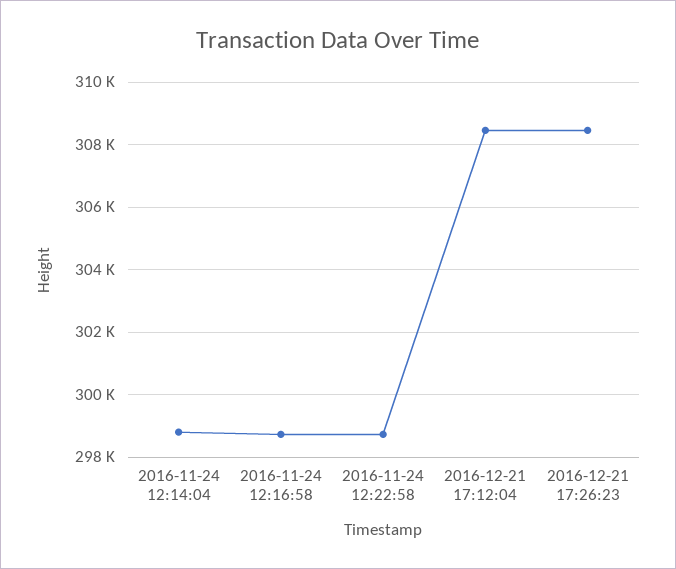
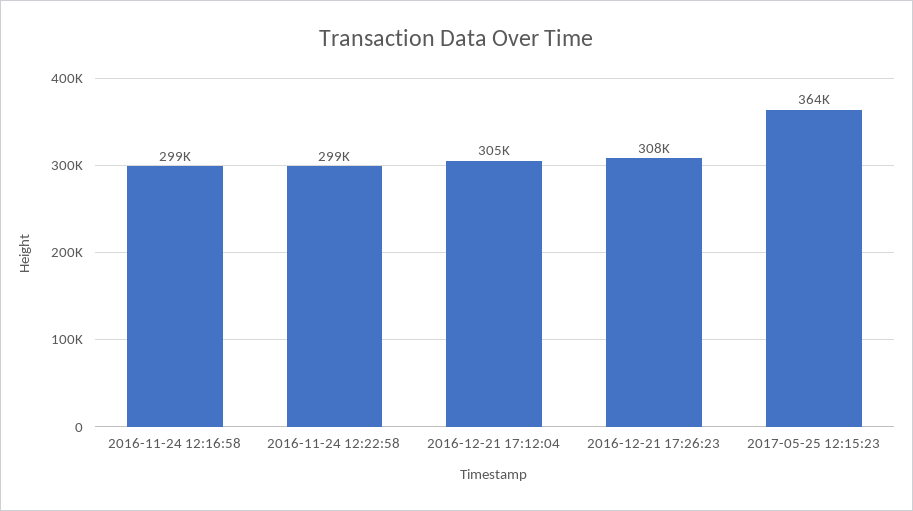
2016-11-24 12:14:04: 298800 -> none
2016-12-21 17:12:04: 308400 -> 305000
2017-05-25 12:15:23: none -> 364000

